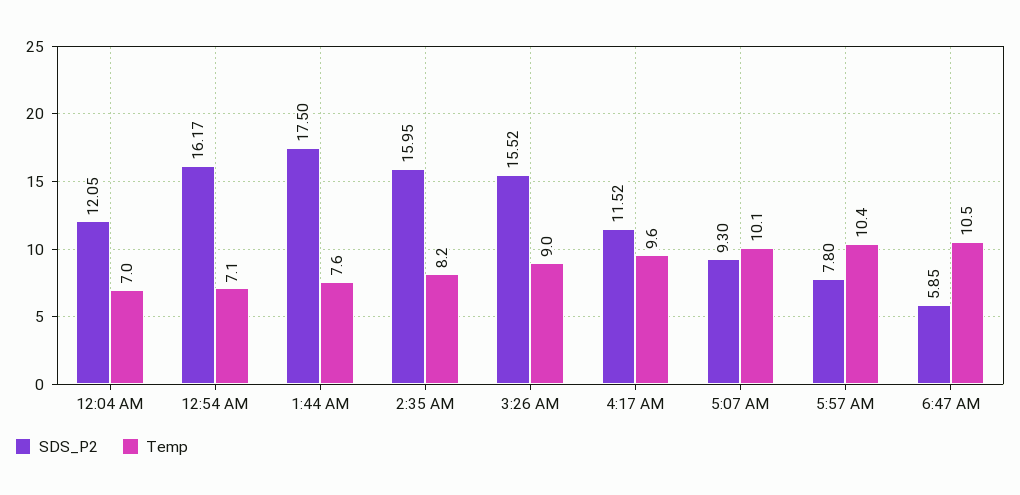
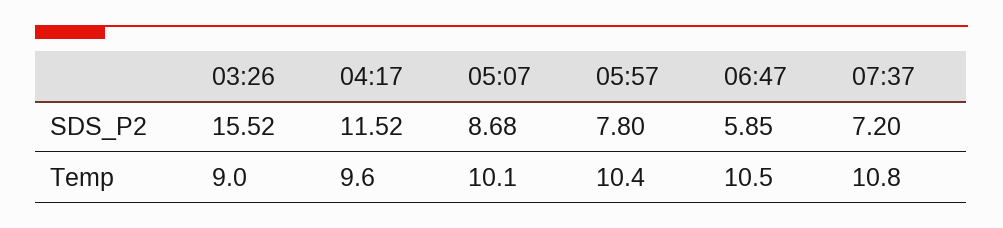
SDS_P2, 12:04 AM: 12.05 -> none
Temp, 12:04 AM: 7 -> none
SDS_P2, 12:54 AM: 16.17 -> none
Temp, 12:54 AM: 7.1 -> none
SDS_P2, 1:44 AM: 17.5 -> none
Temp, 1:44 AM: 7.6 -> none
SDS_P2, 2:35 AM: 15.95 -> none
Temp, 2:35 AM: 8.2 -> none
SDS_P2, 5:07 AM: 9.3 -> 8.68
SDS_P2, 07:37: none -> 7.2
Temp, 07:37: none -> 10.8

